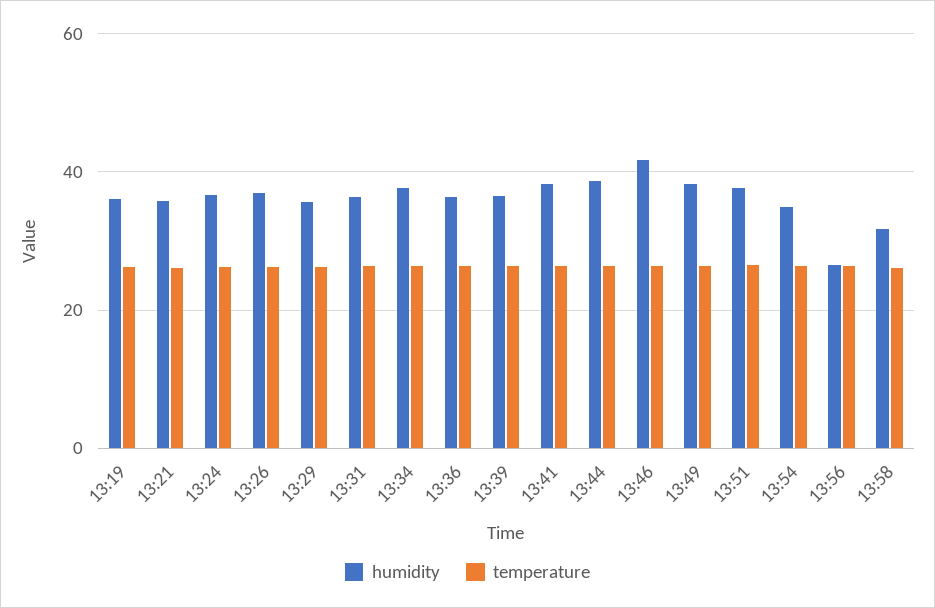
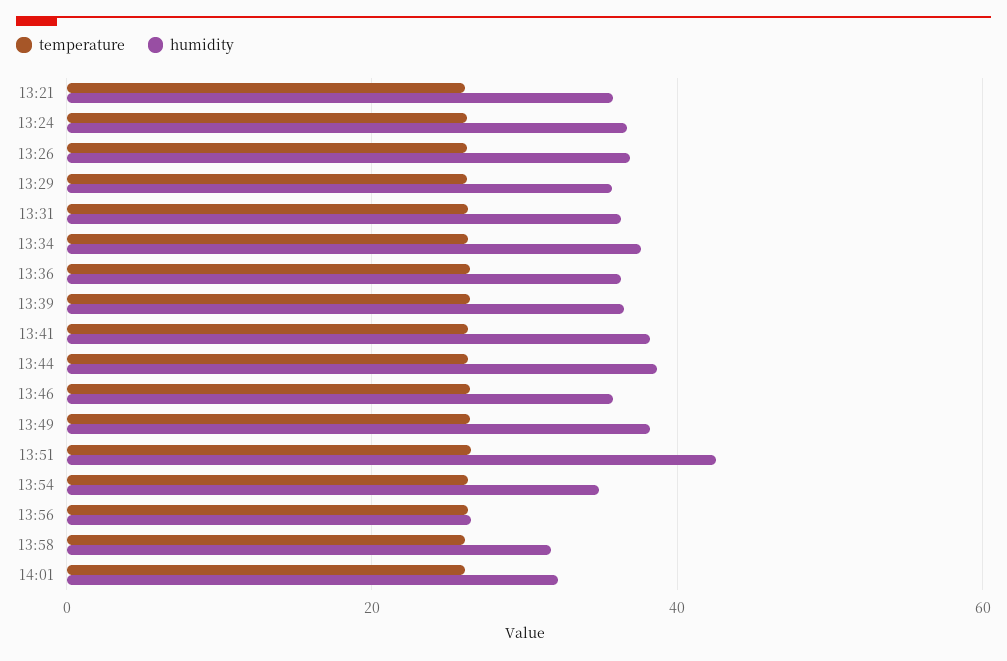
humidity, 13:19: 36 -> none
temperature, 13:19: 26 -> none
humidity, 13:46: 42 -> 36
humidity, 13:51: 38 -> 42
temperature, 14:01: none -> 26
humidity, 14:01: none -> 32

